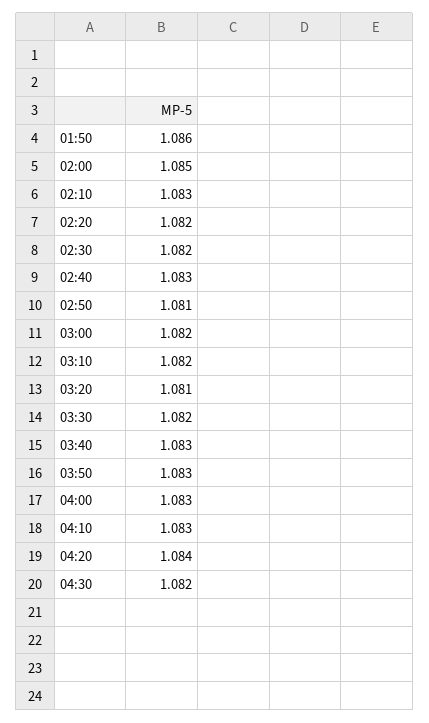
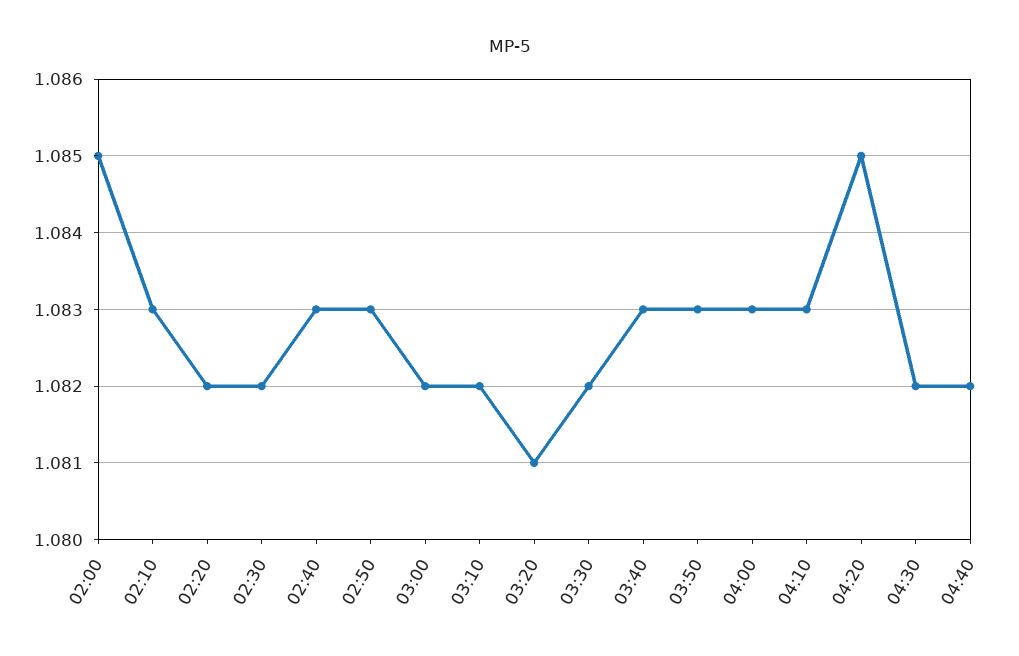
01:50: 1.086 -> none
02:50: 1.081 -> 1.083
04:20: 1.084 -> 1.085
04:40: none -> 1.082

